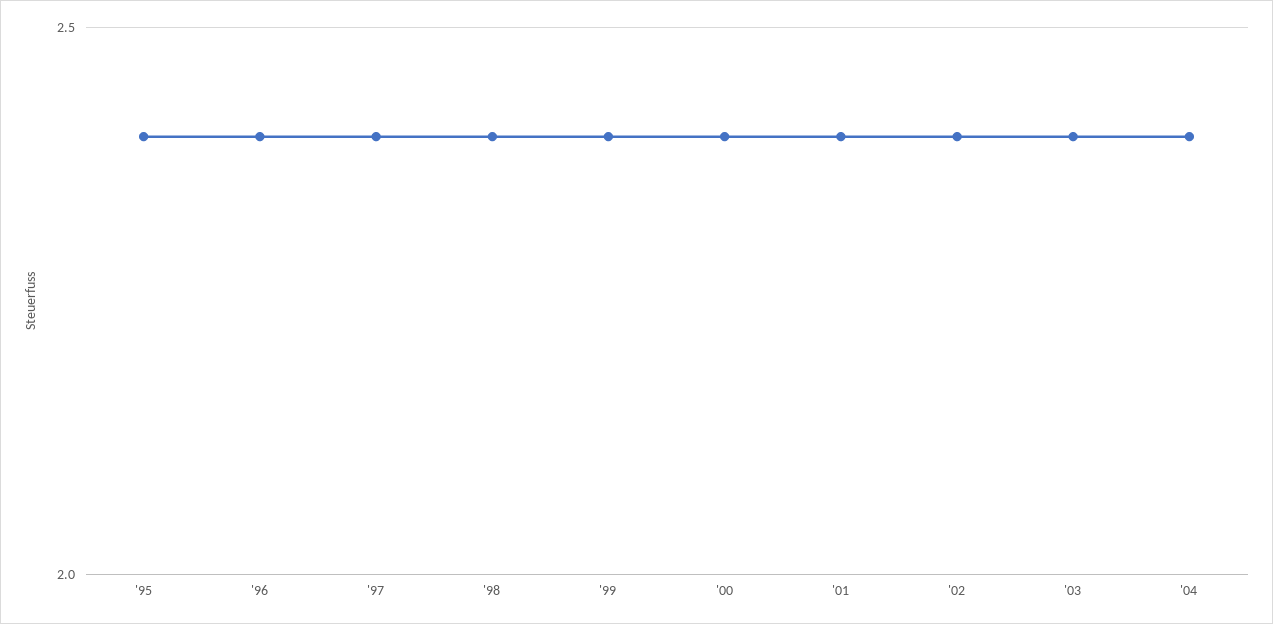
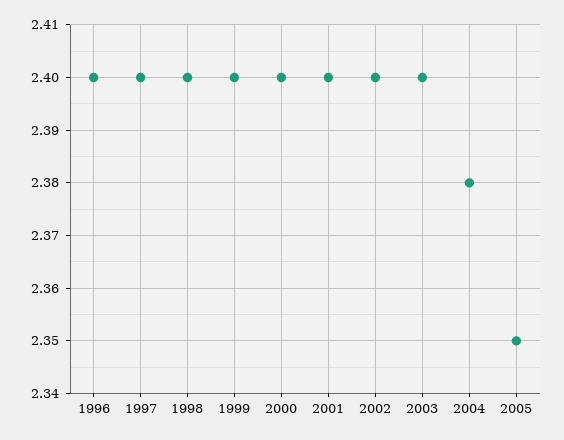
'95: 2.4 -> none
'04: 2.4 -> 2.38
2005: none -> 2.35

